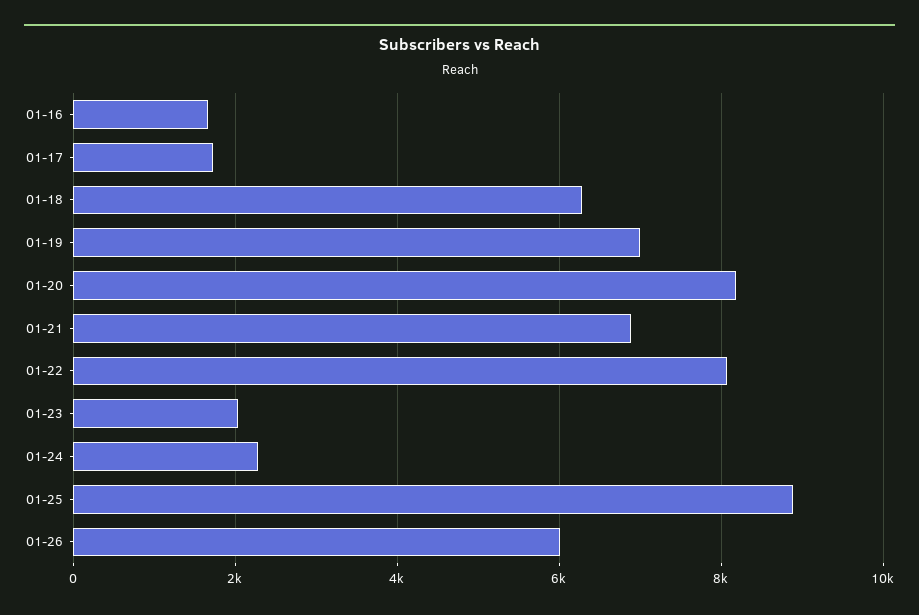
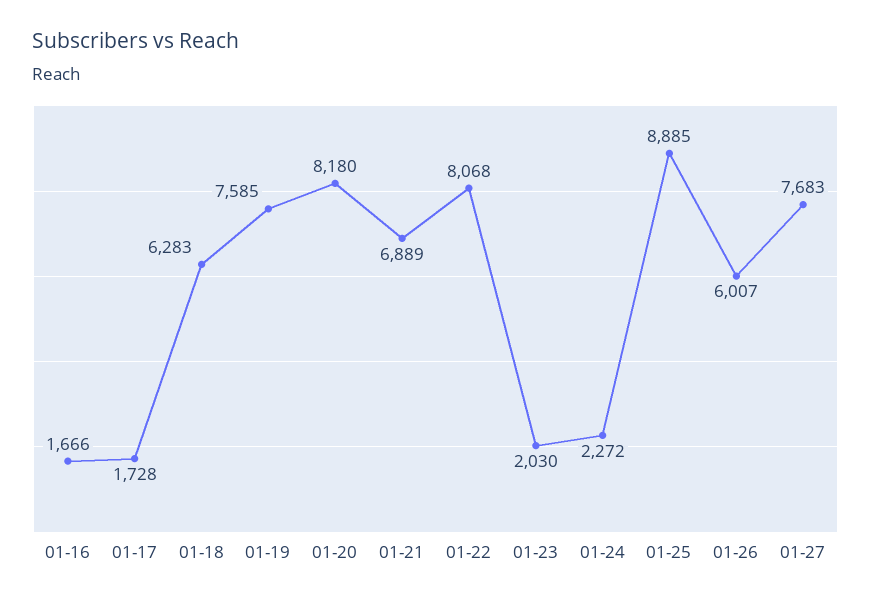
01-19: 7000 -> 7585
01-27: none -> 7683

